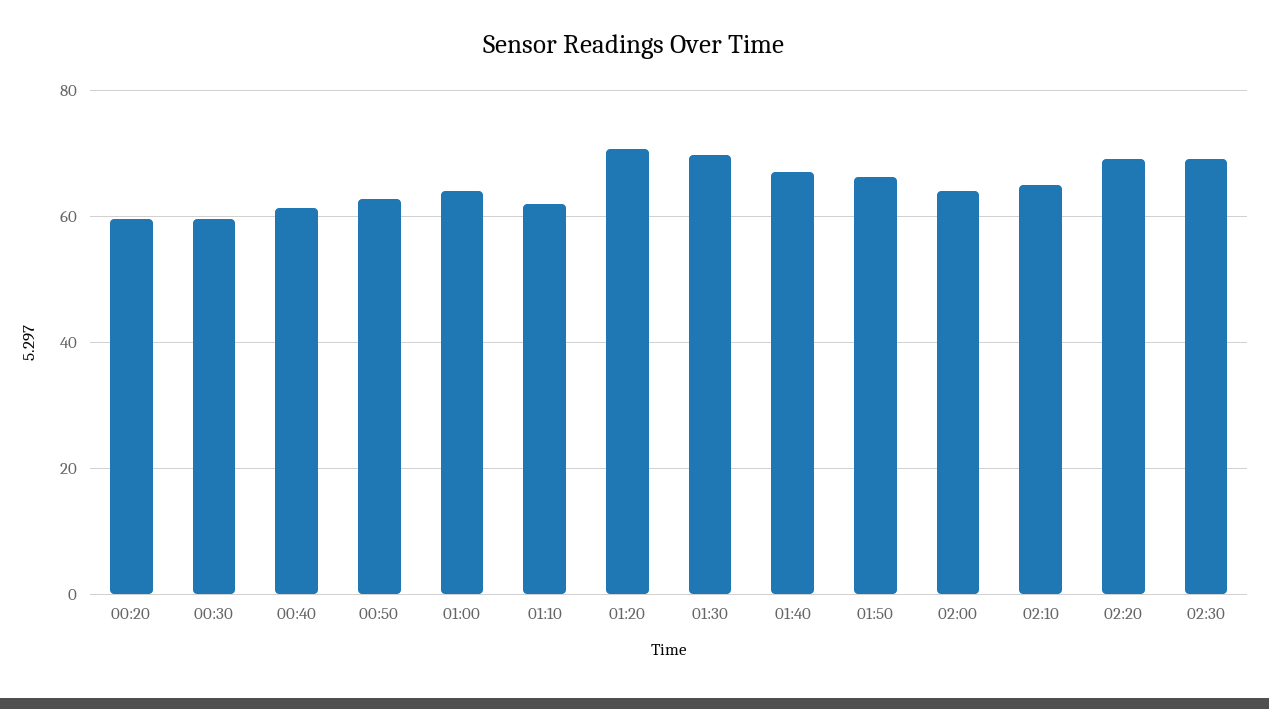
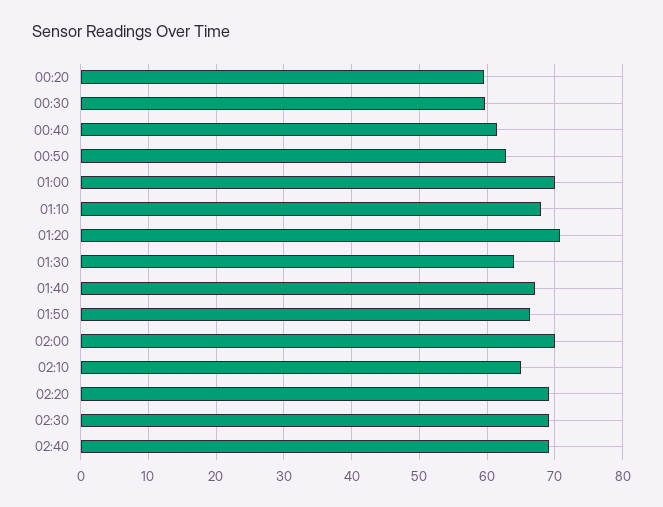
01:00: 64 -> 70
01:10: 62 -> 68
01:30: 70 -> 64
02:00: 64 -> 70
02:40: none -> 69

